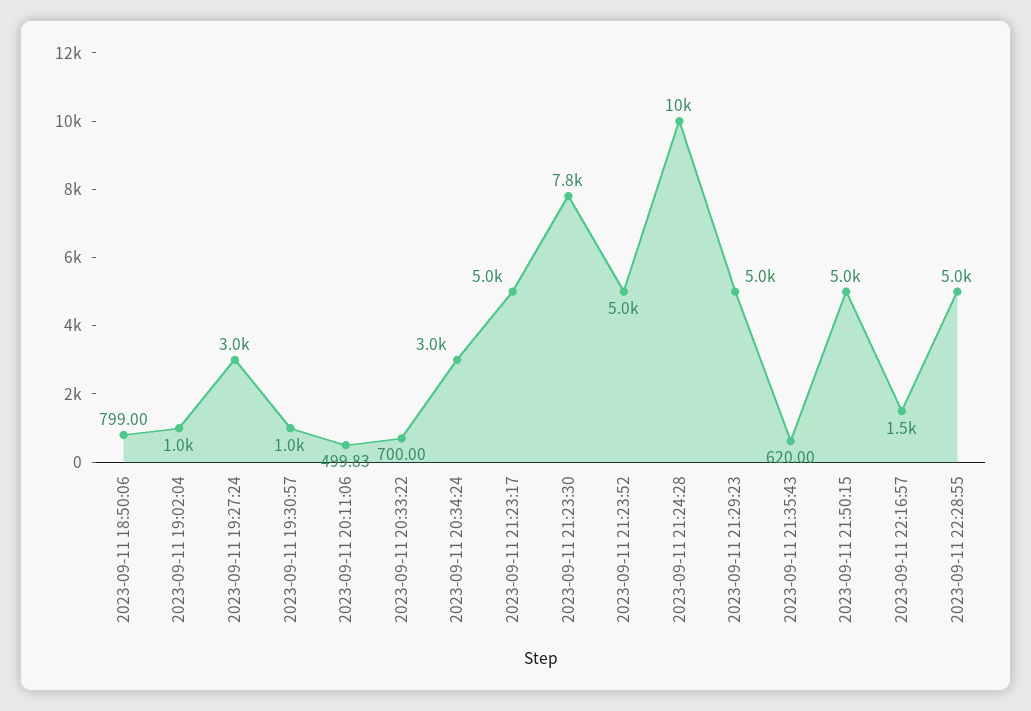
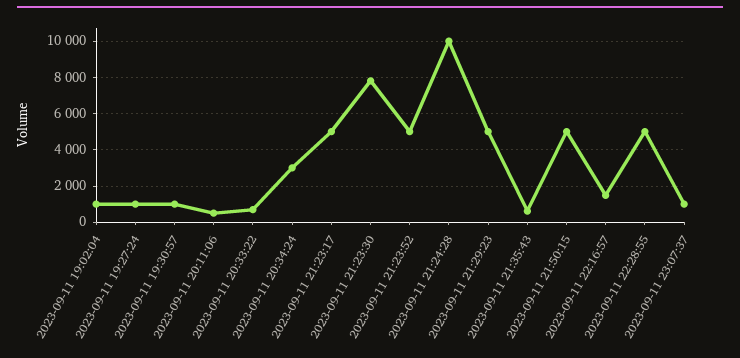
2023-09-11 18:50:06: 799 -> none
2023-09-11 19:27:24: 3000 -> 1000
2023-09-11 23:07:37: none -> 1000

